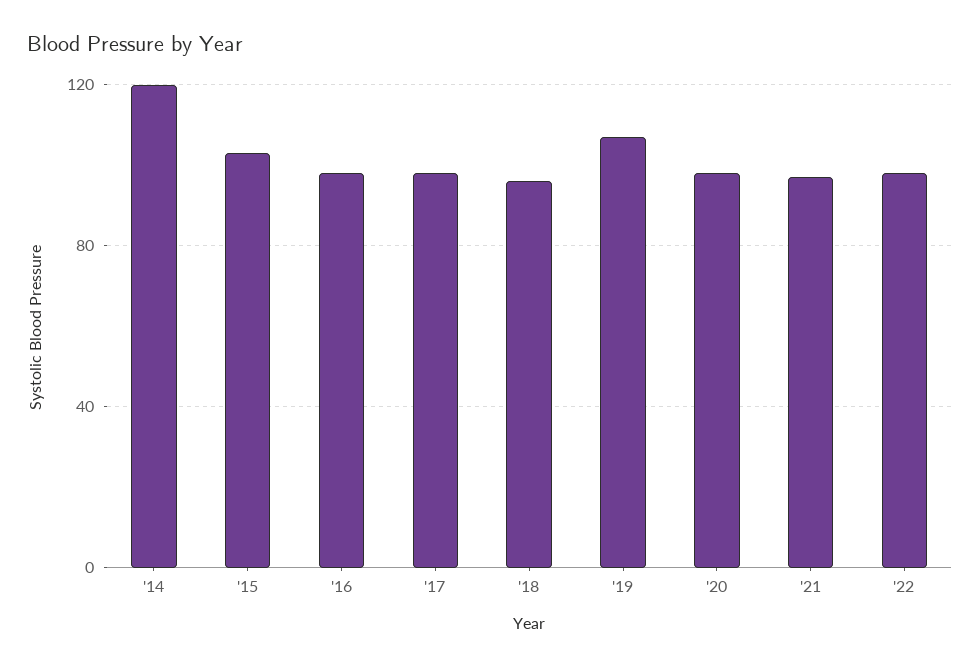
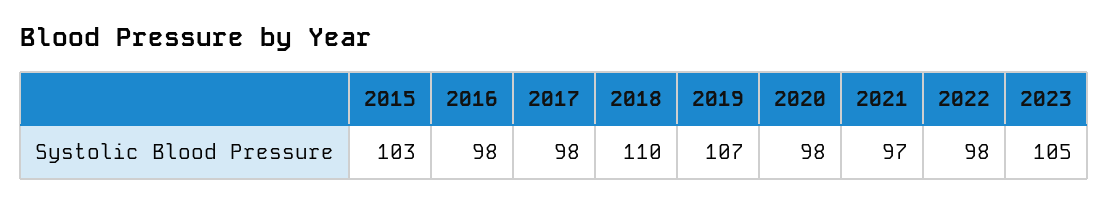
'14: 120 -> none
'18: 95 -> 110
2023: none -> 105

